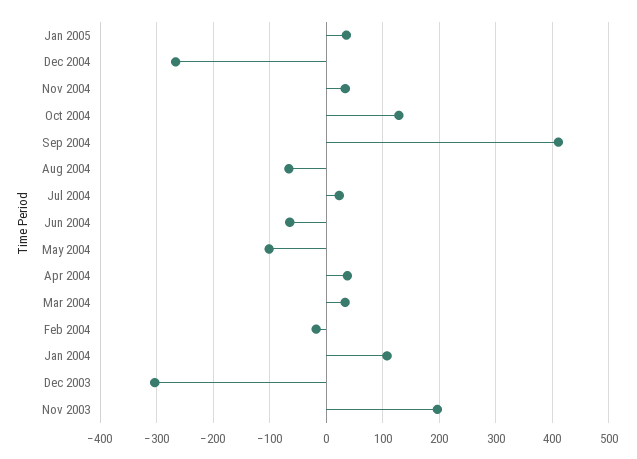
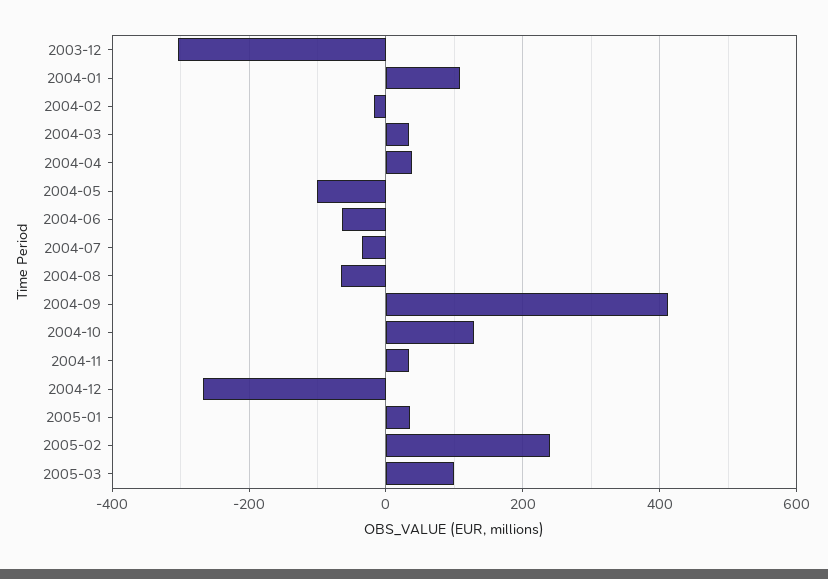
Jul 2004: 20 -> -40
Nov 2003: 200 -> none
2005-02: none -> 240
2005-03: none -> 100

